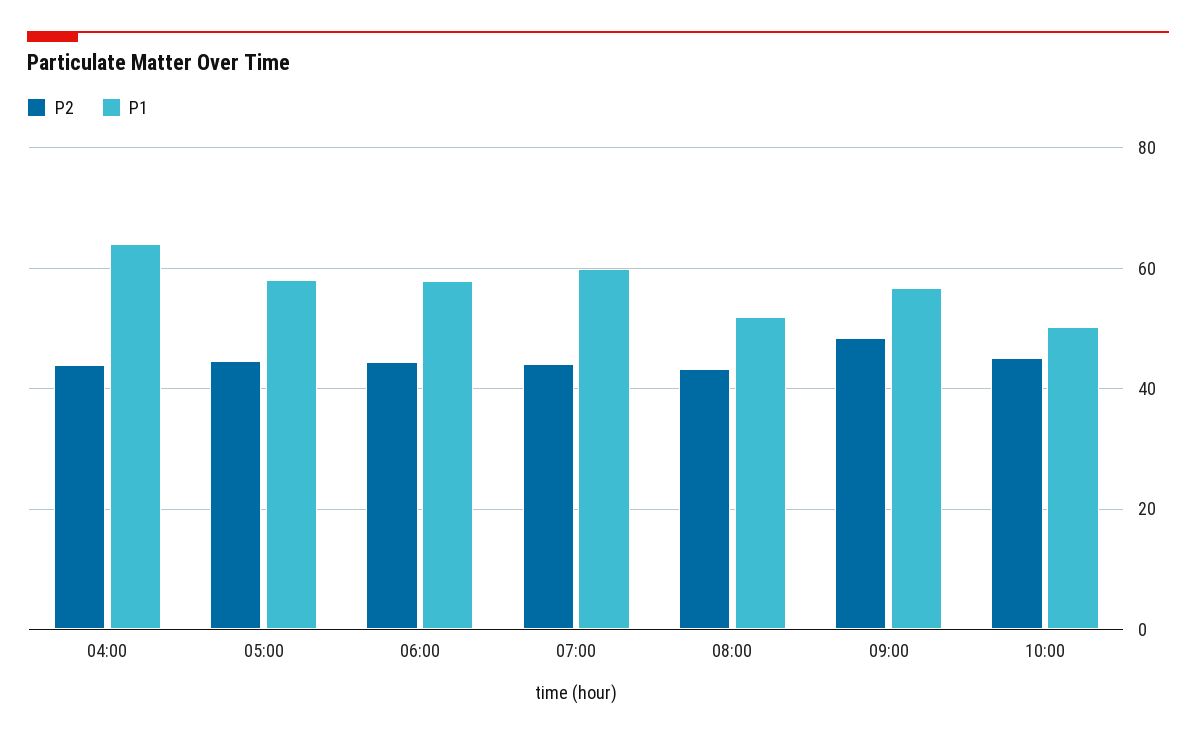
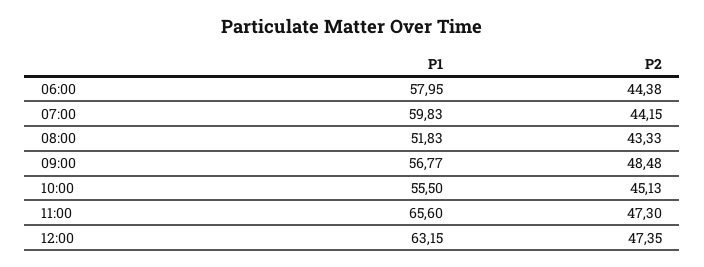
P2, 04:00: 44 -> none
P1, 04:00: 64 -> none
P2, 05:00: 44 -> none
P1, 05:00: 58 -> none
P1, 10:00: 50 -> 55.5
P1, 11:00: none -> 65.6
P2, 11:00: none -> 47.3
P1, 12:00: none -> 63.15
P2, 12:00: none -> 47.35

